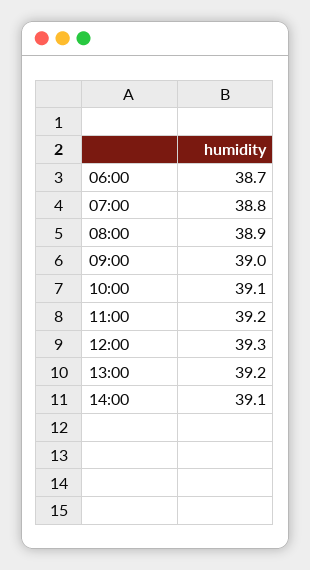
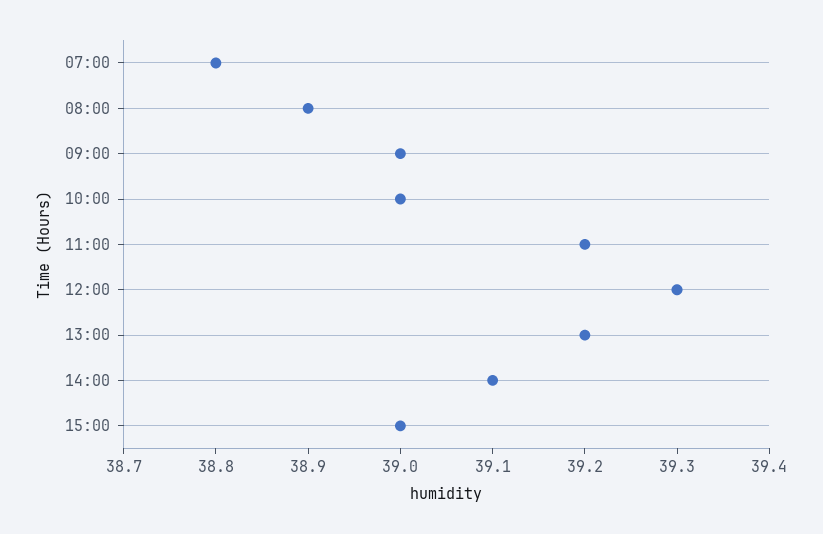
06:00: 38.7 -> none
10:00: 39.1 -> 39
15:00: none -> 39

